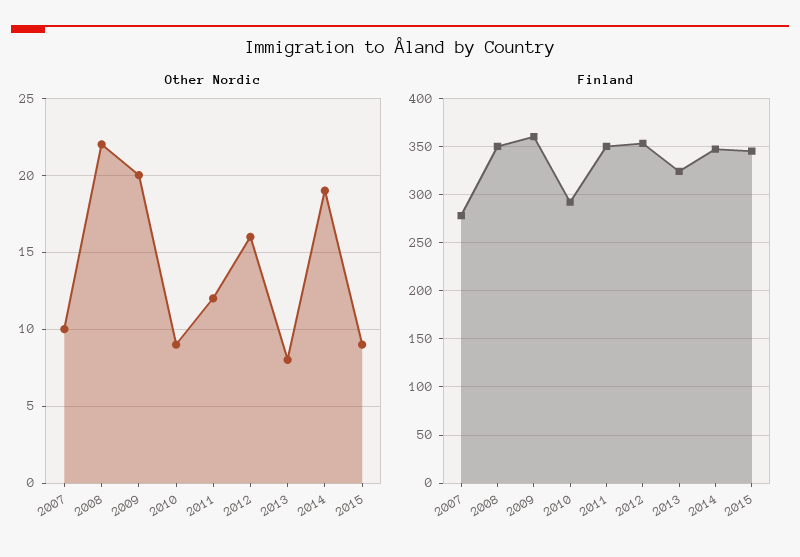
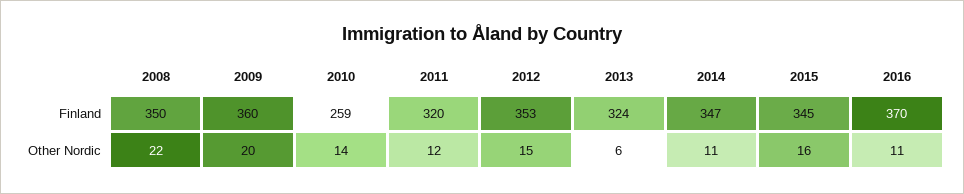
Other Nordic, 2007: 10 -> none
Other Nordic, 2010: 9 -> 14
Other Nordic, 2012: 16 -> 15
Other Nordic, 2013: 8 -> 6
Other Nordic, 2014: 19 -> 11
Other Nordic, 2015: 9 -> 16
Finland, 2007: 280 -> none
Finland, 2010: 290 -> 259
Finland, 2011: 350 -> 320
Finland, 2016: none -> 370
Other Nordic, 2016: none -> 11

